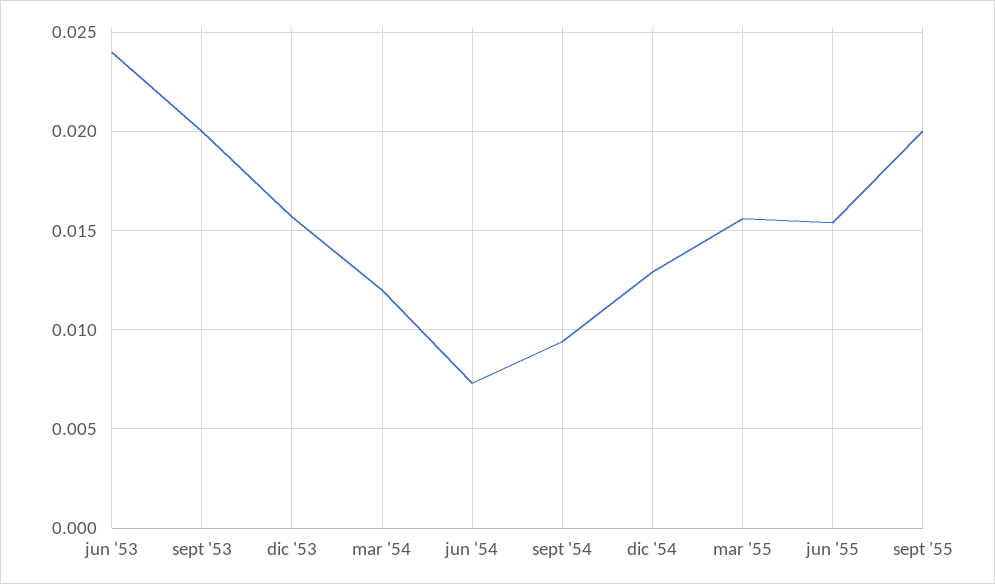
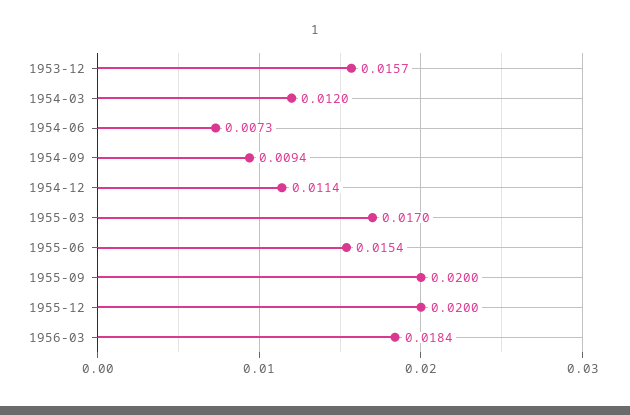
jun '53: 0.024 -> none
sept '53: 0.02 -> none
dic '54: 0.013 -> 0.0114
mar '55: 0.0155 -> 0.017
1955-12: none -> 0.02
1956-03: none -> 0.0184

